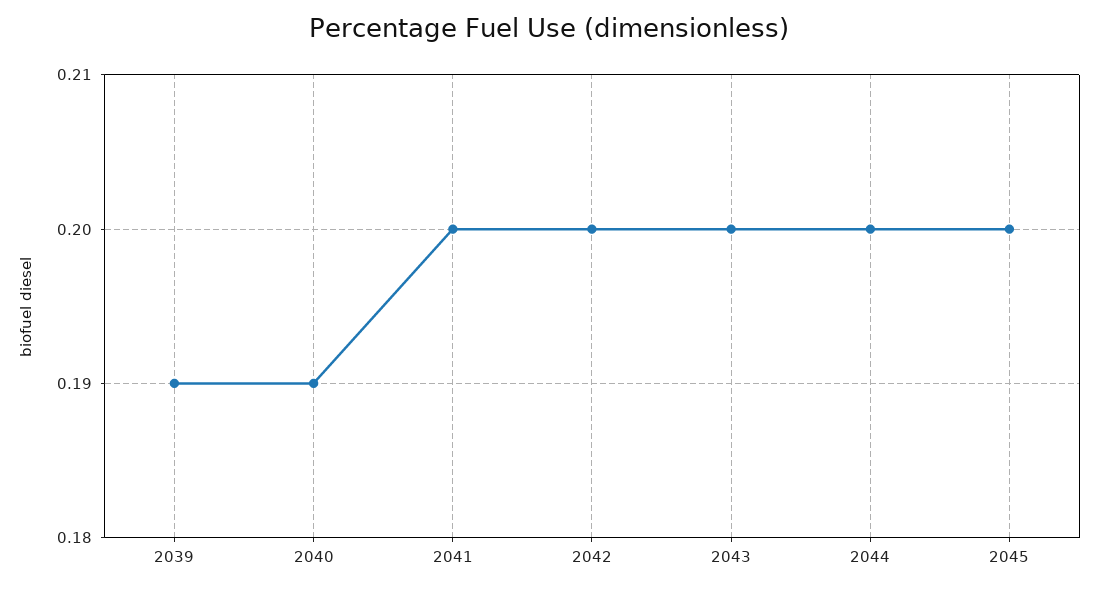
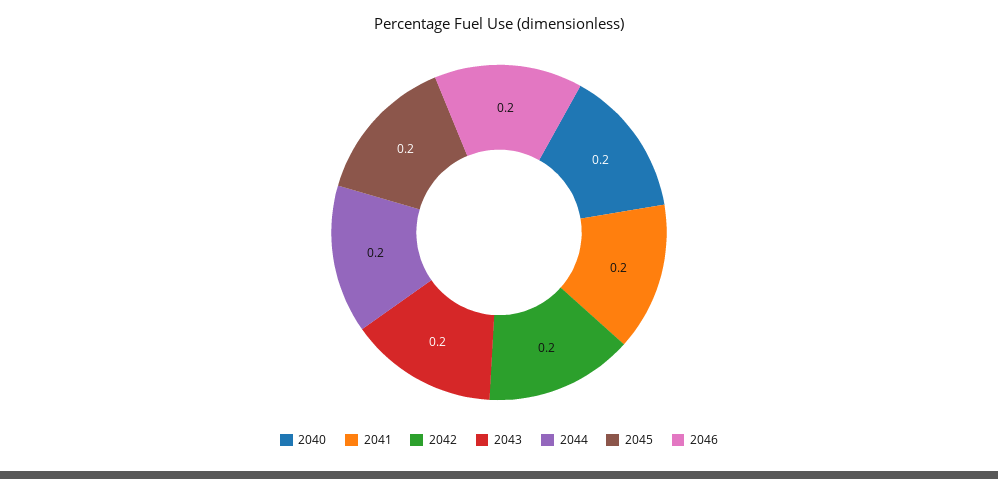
2039: 0.19 -> none
2040: 0.19 -> 0.2
2046: none -> 0.2

